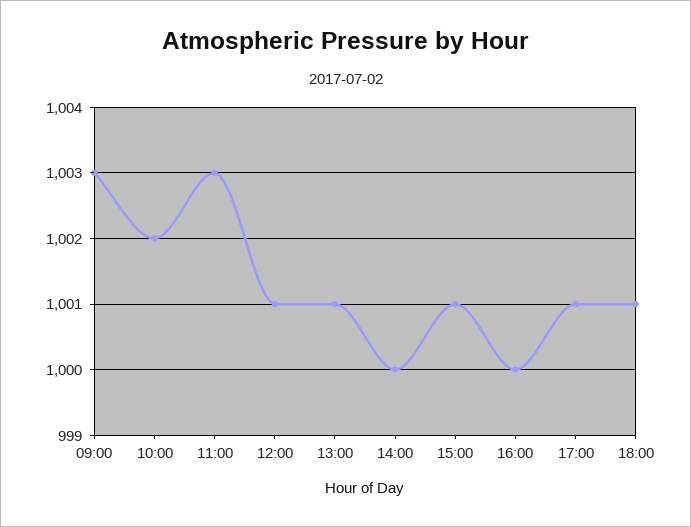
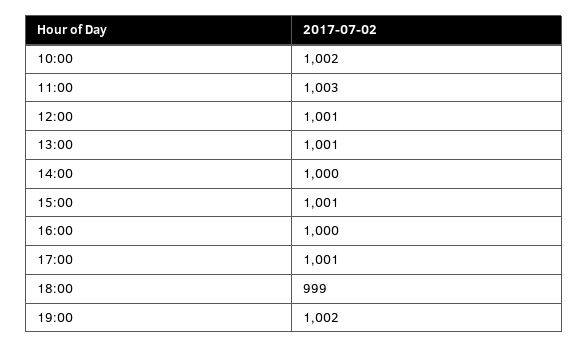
09:00: 1003 -> none
18:00: 1001 -> 999
19:00: none -> 1002

